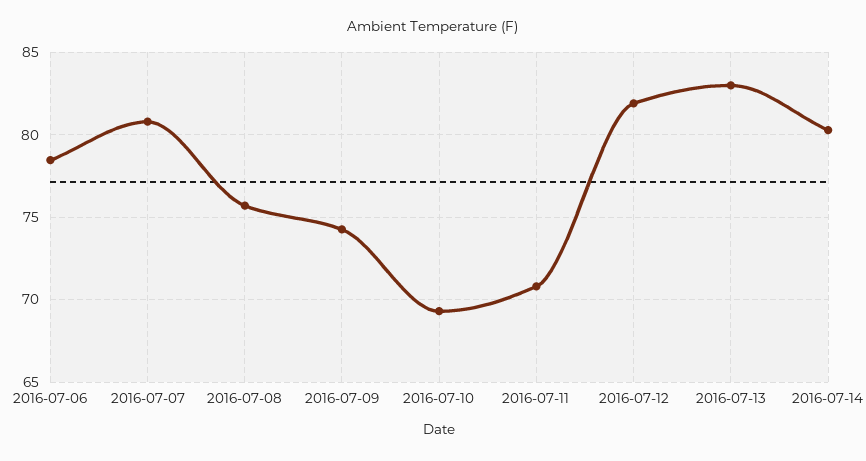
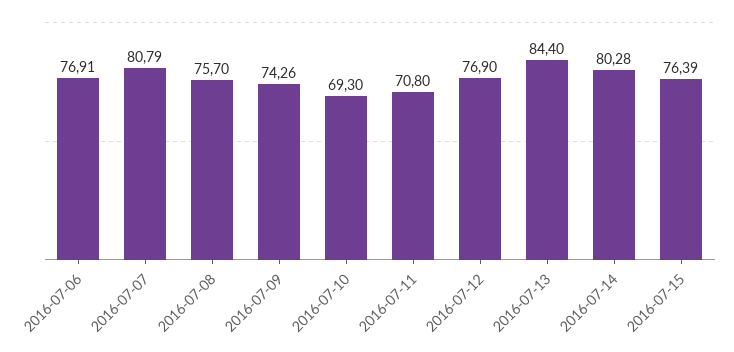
2016-07-06: 78.5 -> 76.91
2016-07-12: 82 -> 76.9
2016-07-13: 83 -> 84.4
2016-07-15: none -> 76.39

